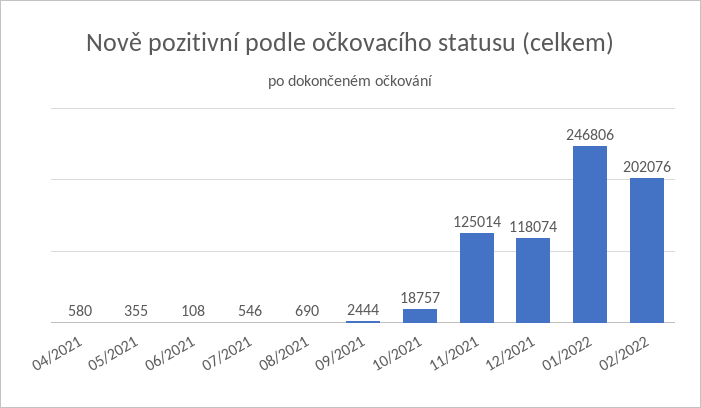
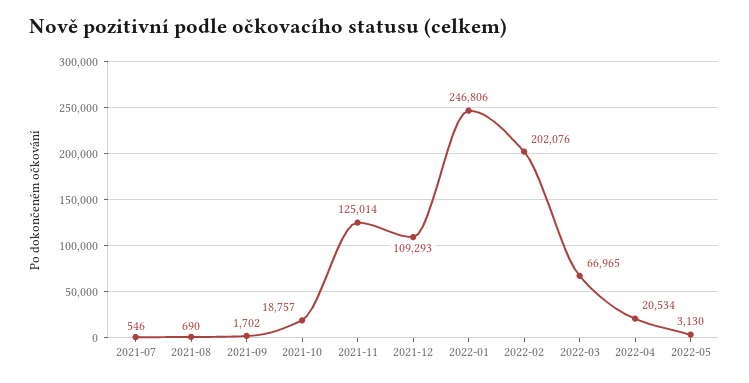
04/2021: 580 -> none
05/2021: 355 -> none
06/2021: 108 -> none
09/2021: 2444 -> 1702
12/2021: 118074 -> 109293
2022-03: none -> 66965
2022-04: none -> 20534
2022-05: none -> 3130

